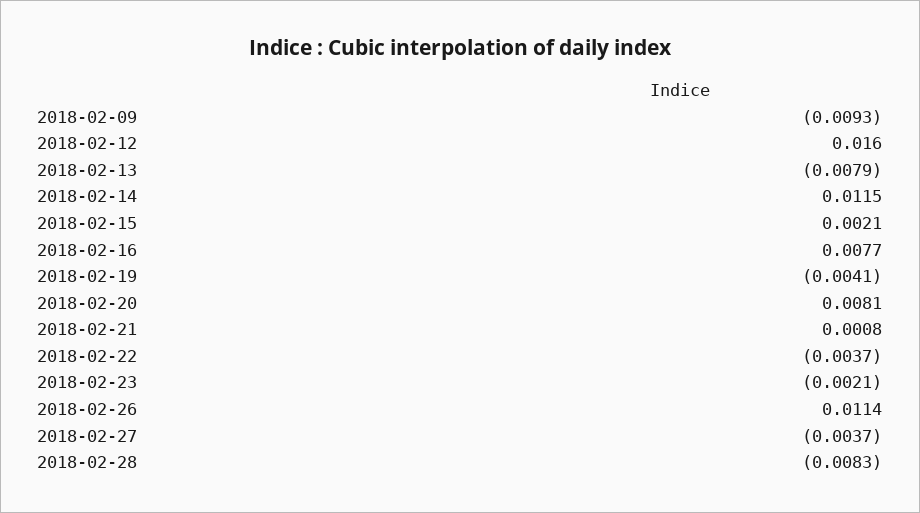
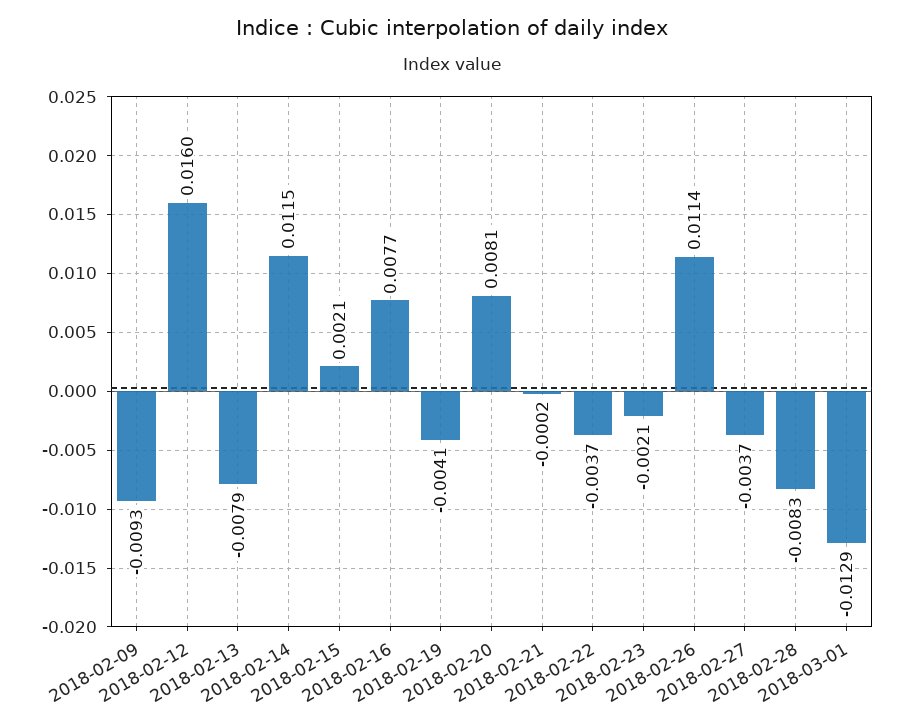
2018-02-21: 0.0008 -> -0.0002
2018-03-01: none -> -0.0129

